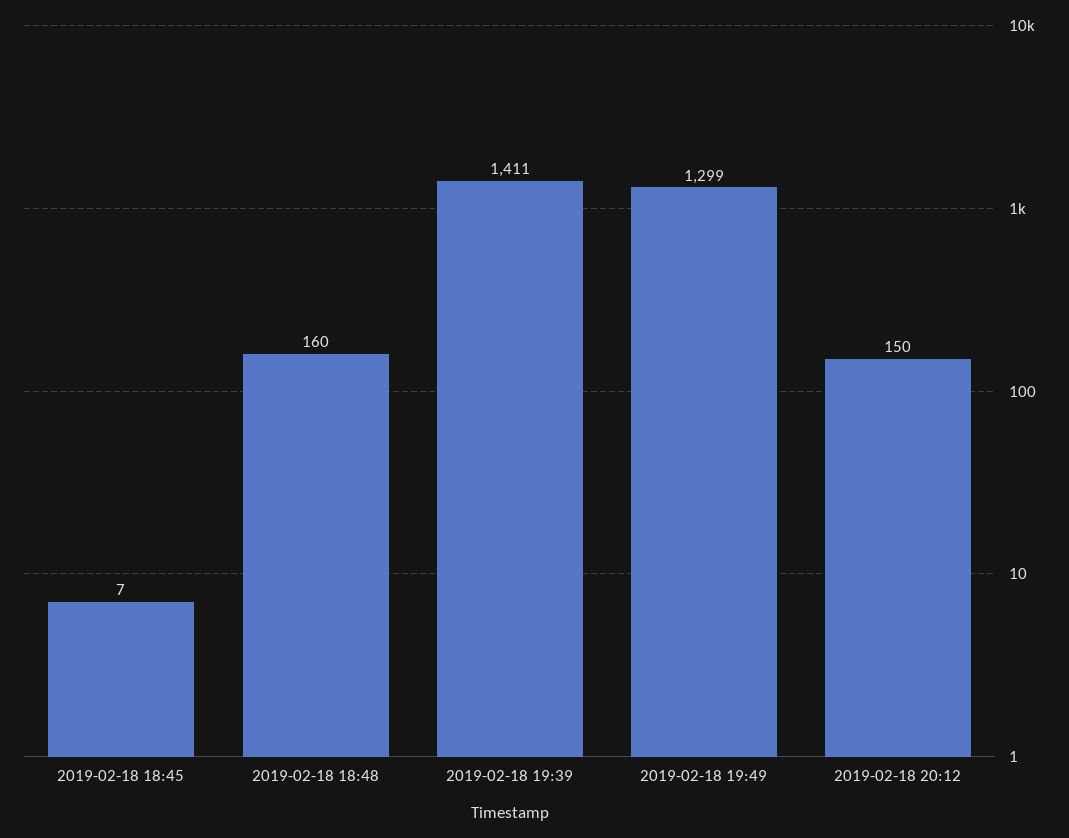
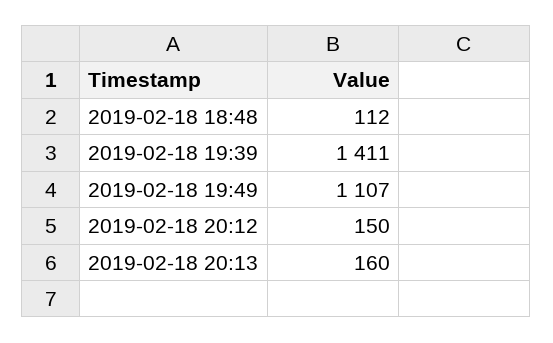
2019-02-18 18:45: 7 -> none
2019-02-18 18:48: 160 -> 112
2019-02-18 19:49: 1299 -> 1107
2019-02-18 20:13: none -> 160

